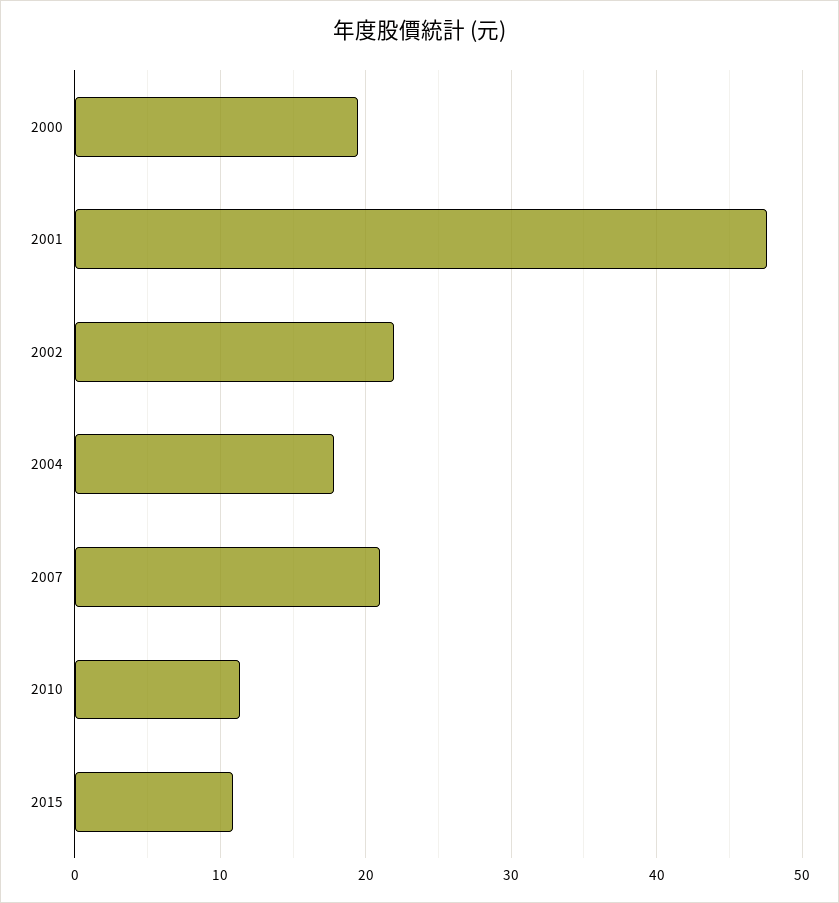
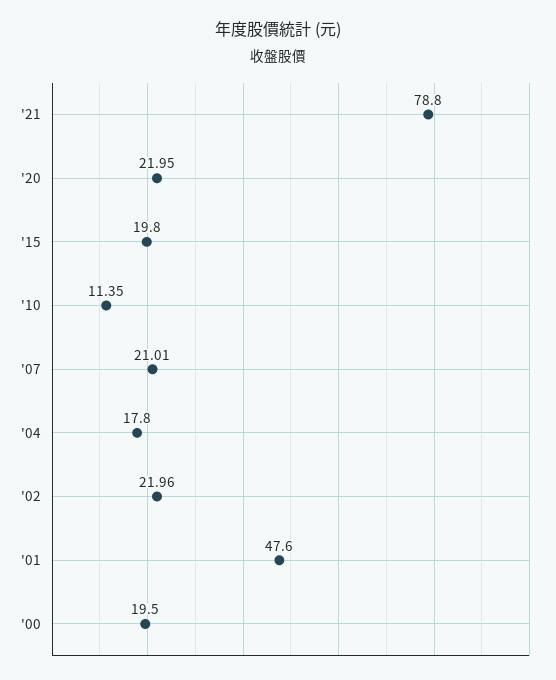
2015: 11 -> 19.8
'21: none -> 78.8
'20: none -> 21.95

